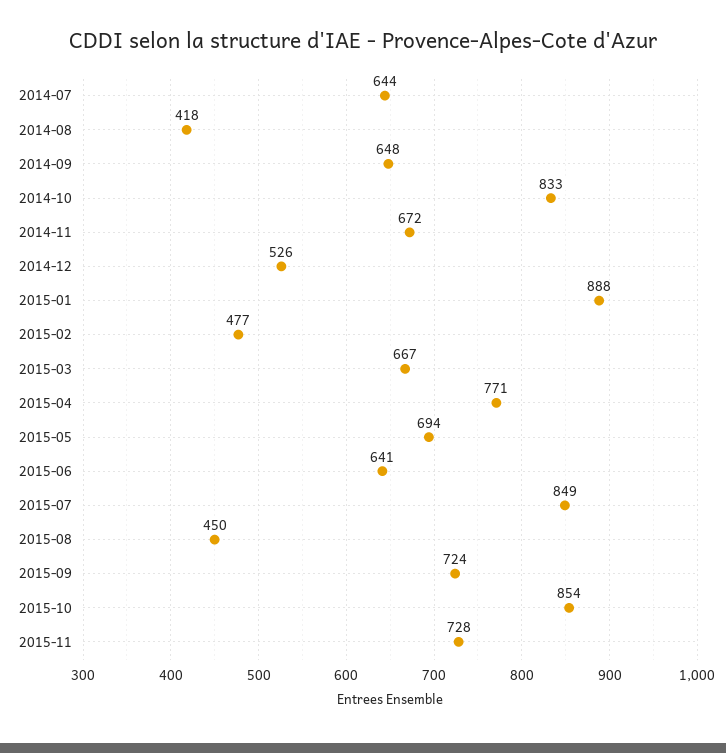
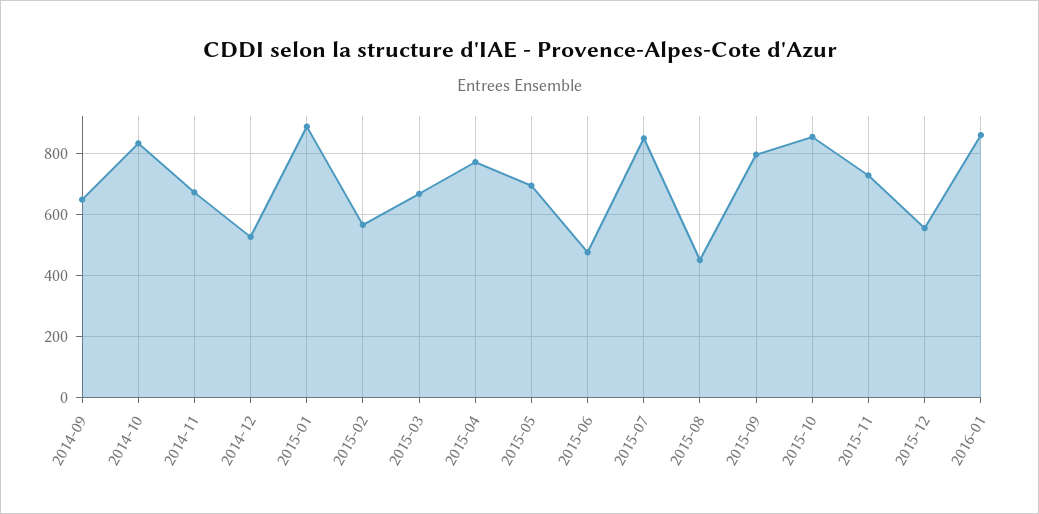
2014-07: 644 -> none
2014-08: 418 -> none
2015-02: 477 -> 560
2015-06: 641 -> 480
2015-09: 724 -> 800
2015-12: none -> 560
2016-01: none -> 860

